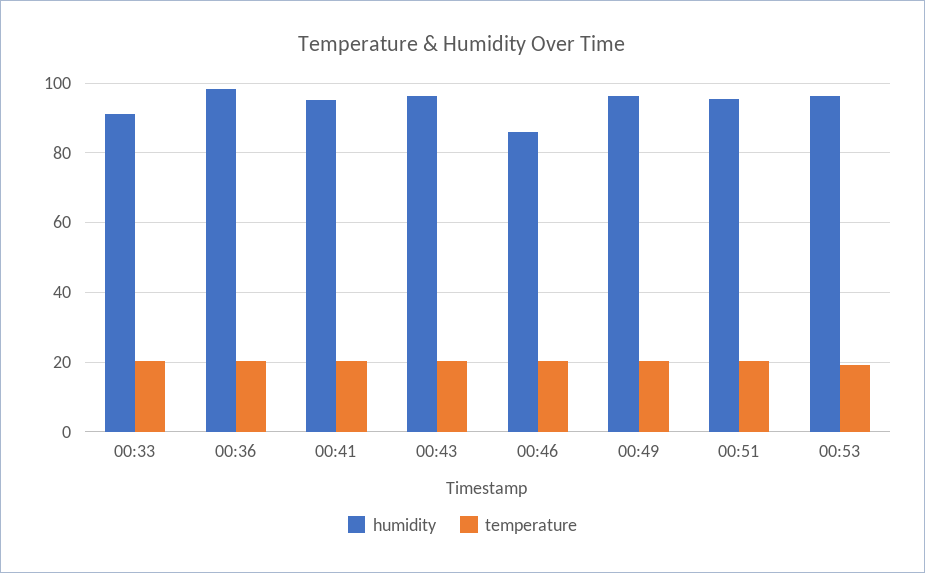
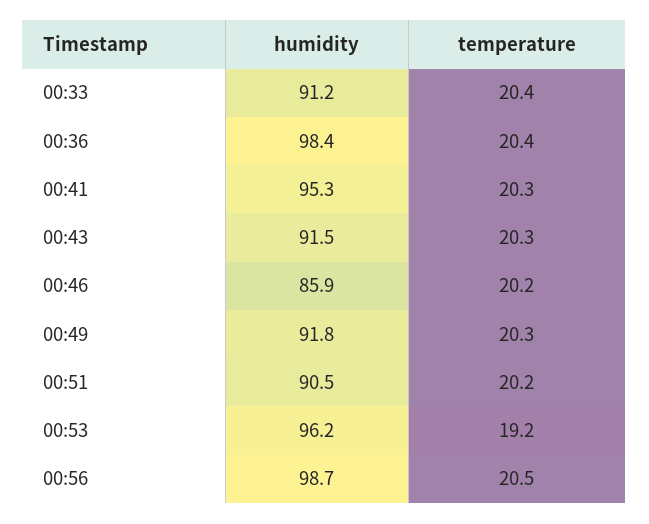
humidity, 00:43: 96 -> 91.5
humidity, 00:49: 96 -> 91.8
humidity, 00:51: 96 -> 90.5
humidity, 00:56: none -> 98.7
temperature, 00:56: none -> 20.5

